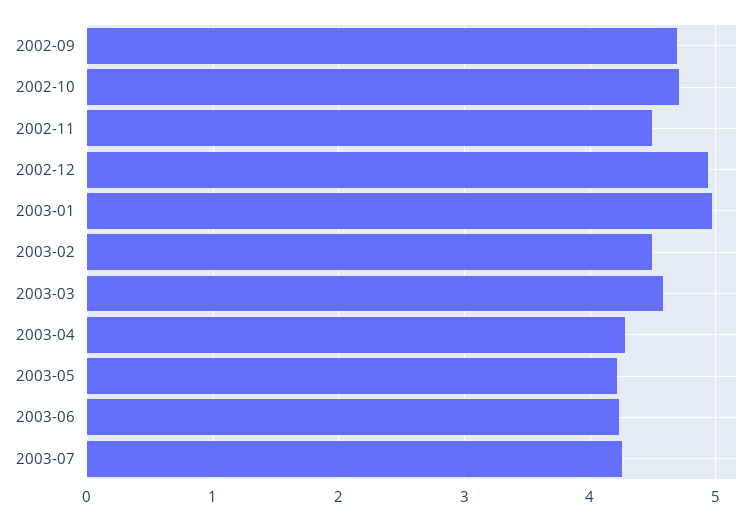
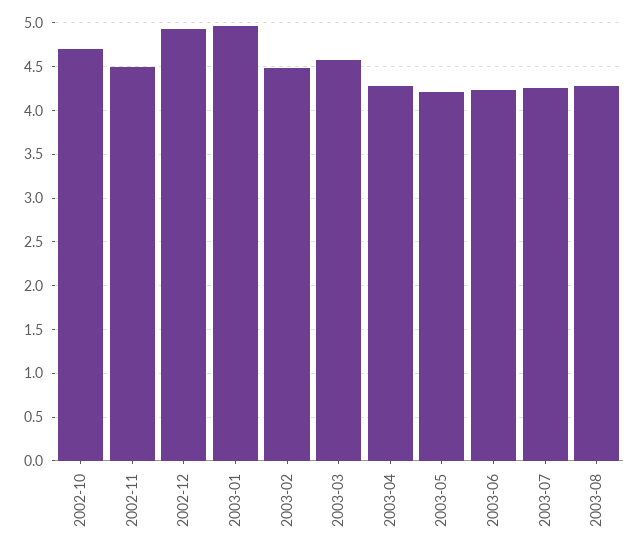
2002-09: 4.7 -> none
2003-08: none -> 4.3

